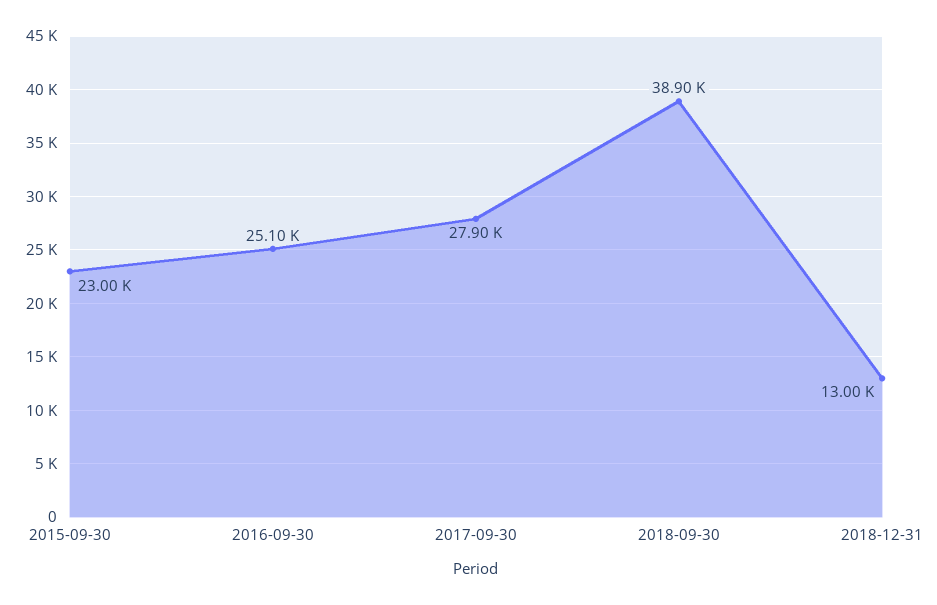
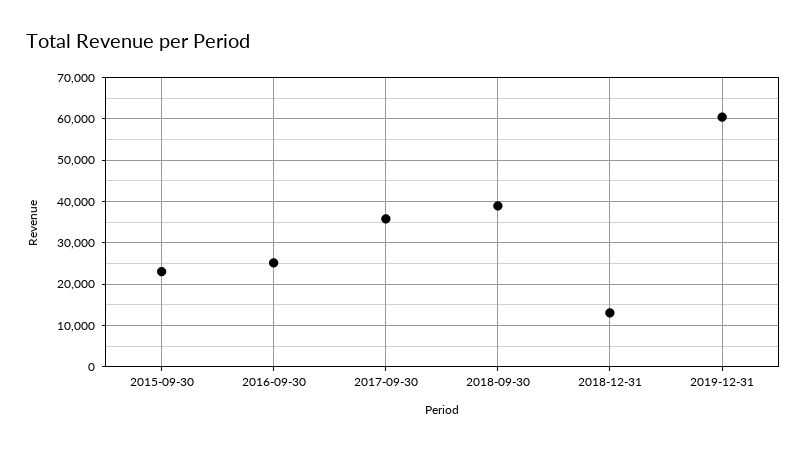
2017-09-30: 27900 -> 36000
2019-12-31: none -> 60000

